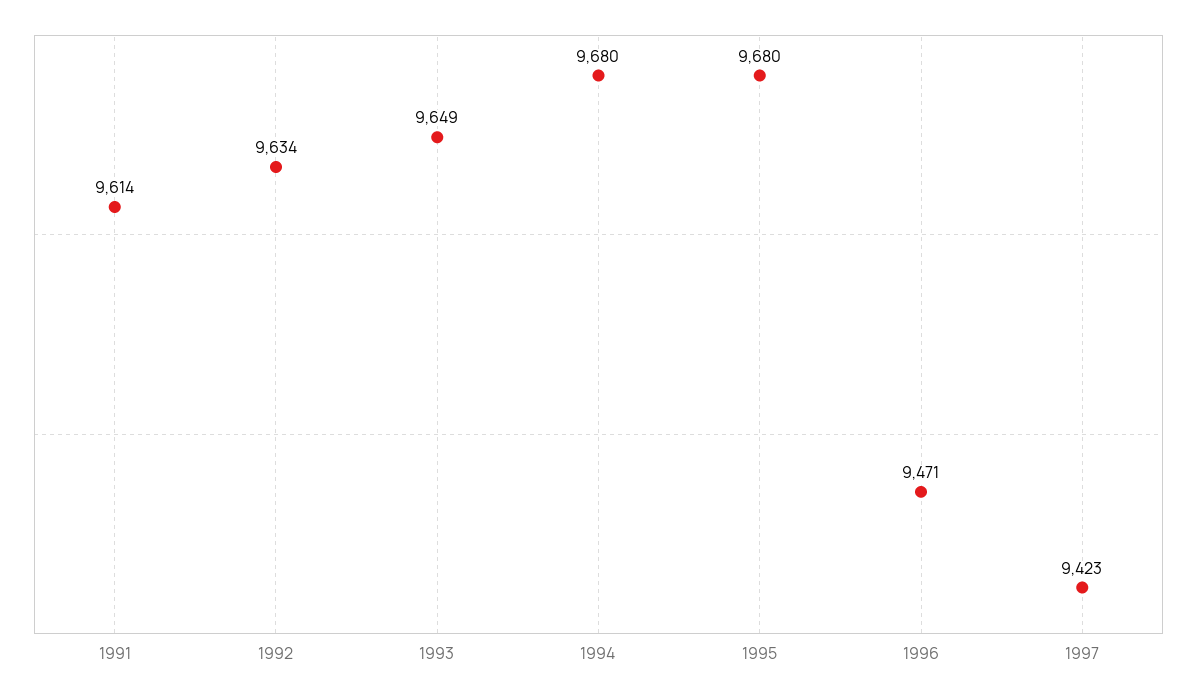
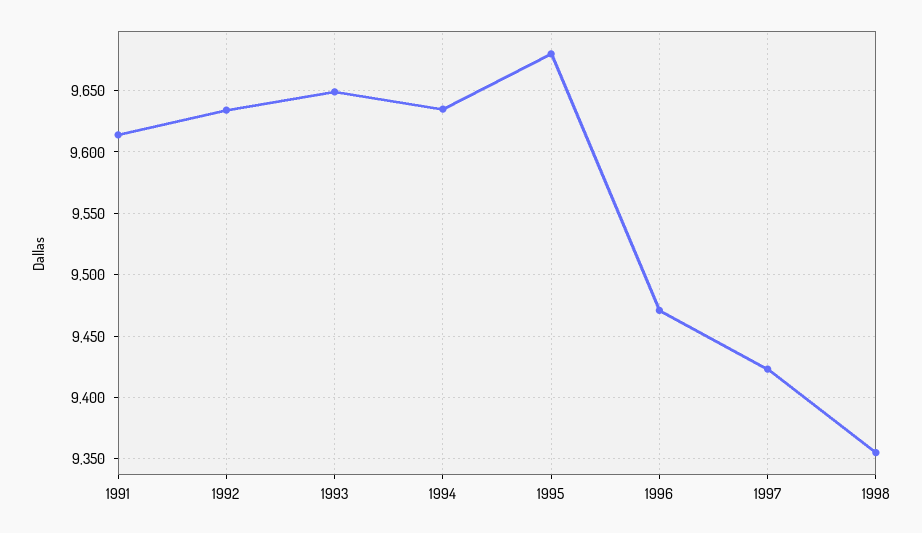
1994: 9680 -> 9635
1998: none -> 9355

